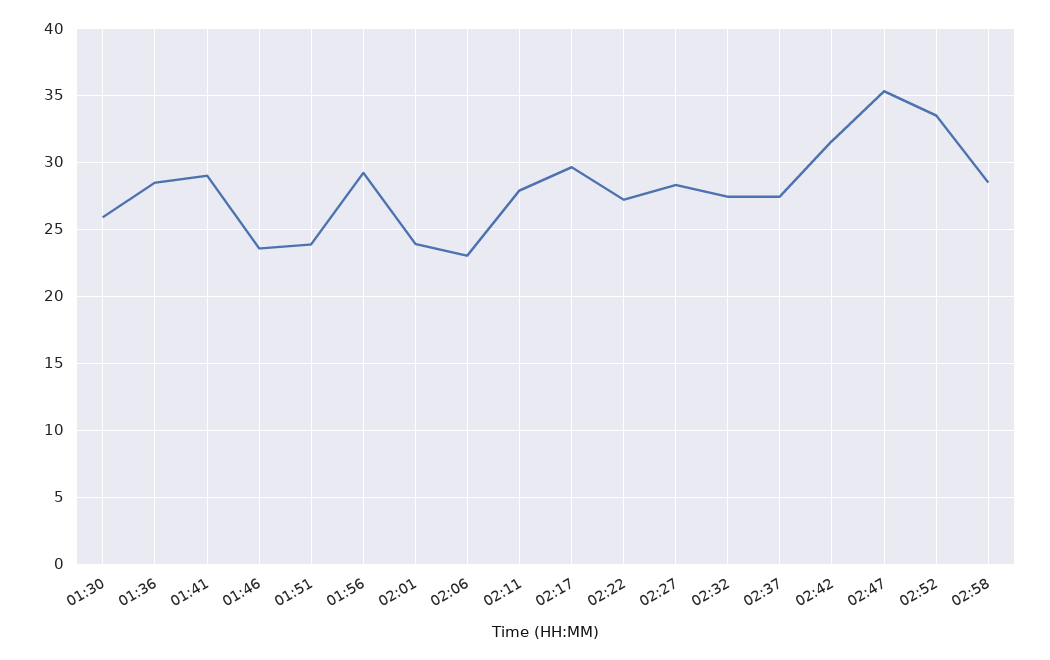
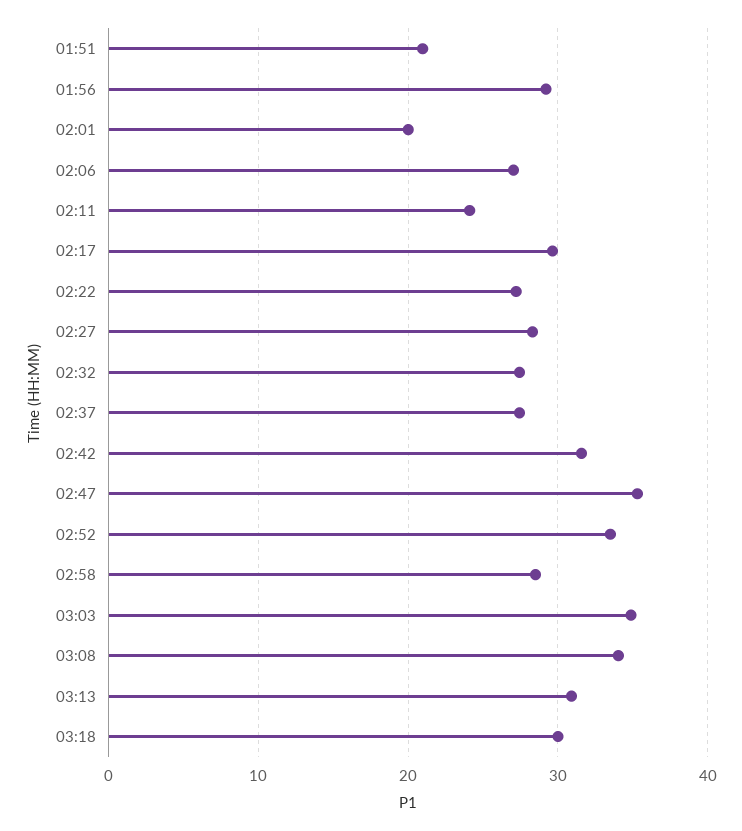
01:30: 26 -> none
01:36: 28.5 -> none
01:41: 29 -> none
01:46: 23.5 -> none
01:51: 24 -> 21
02:01: 24 -> 20
02:06: 23 -> 27
02:11: 28 -> 24
03:03: none -> 35
03:08: none -> 34
03:13: none -> 31
03:18: none -> 30

